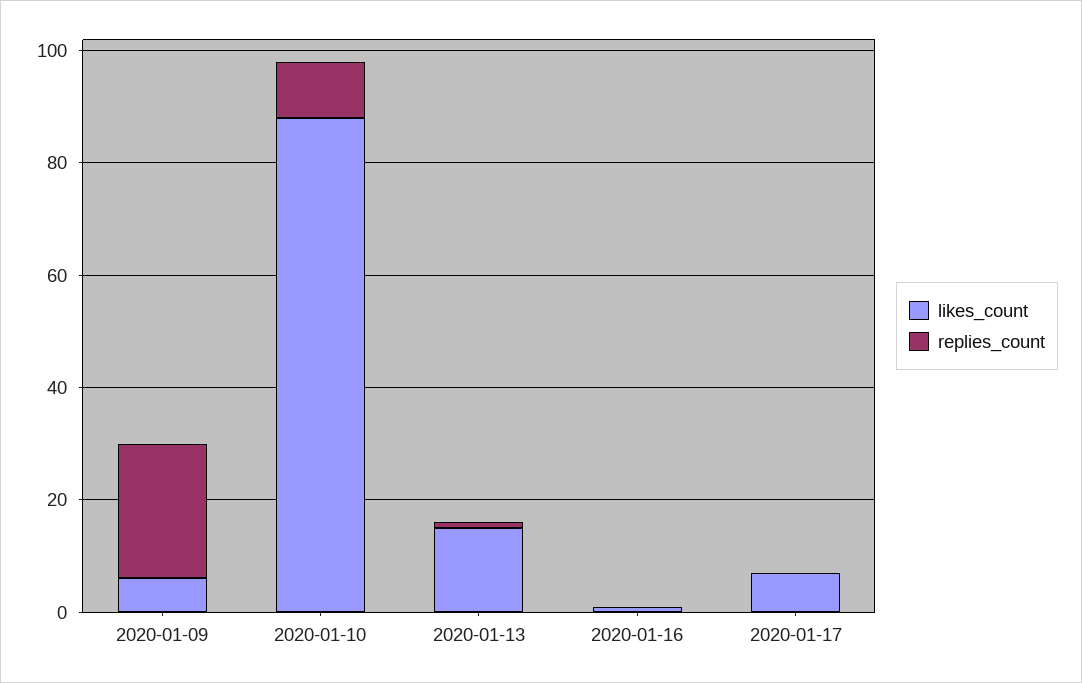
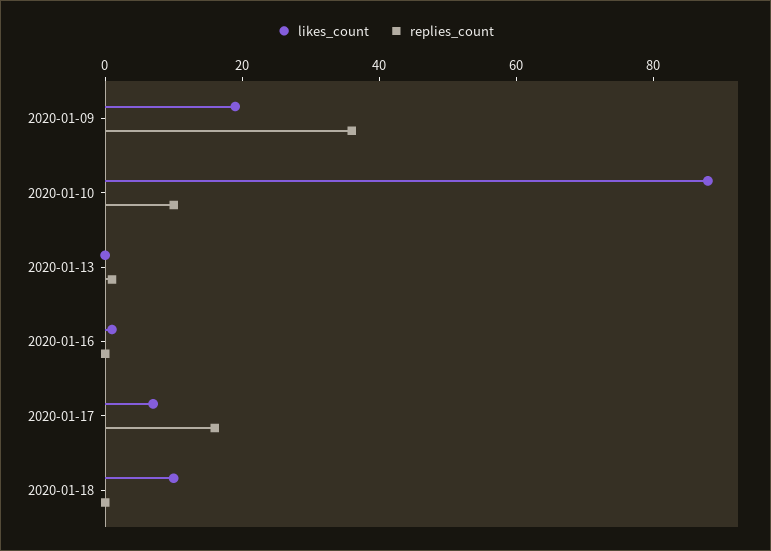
likes_count, 2020-01-09: 5 -> 20
replies_count, 2020-01-09: 25 -> 35
likes_count, 2020-01-13: 15 -> 0
replies_count, 2020-01-17: 0 -> 15
likes_count, 2020-01-18: none -> 10
replies_count, 2020-01-18: none -> 0

